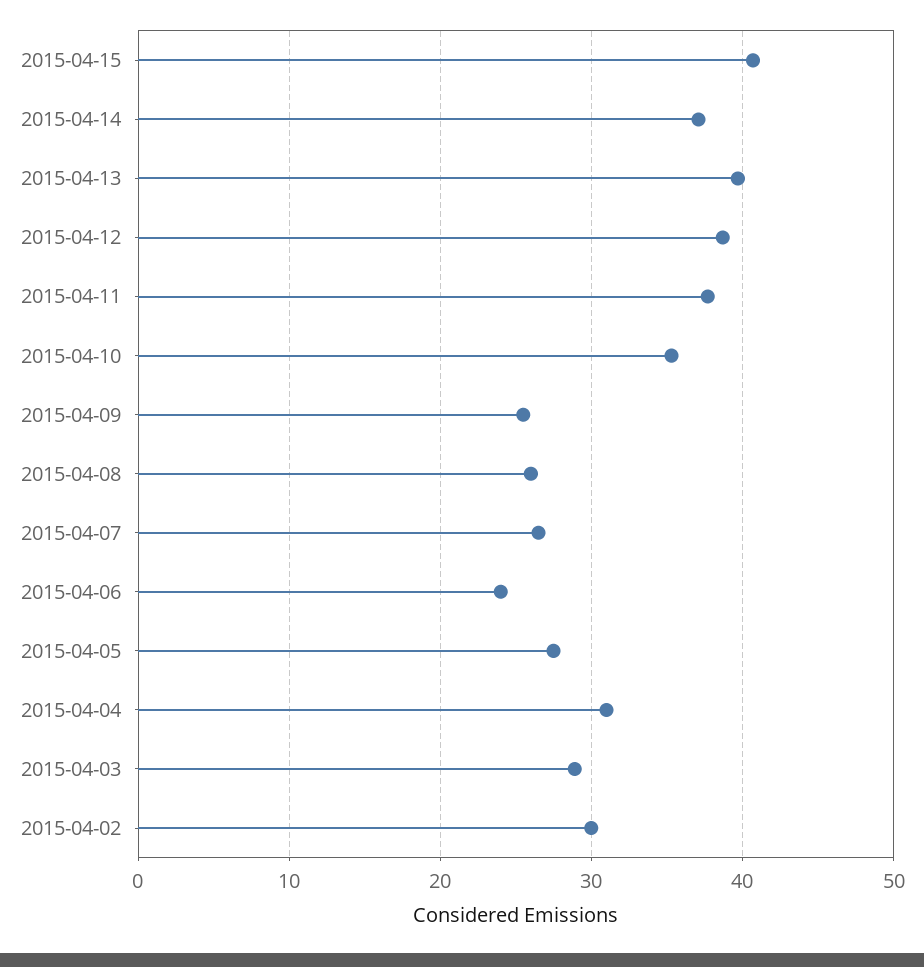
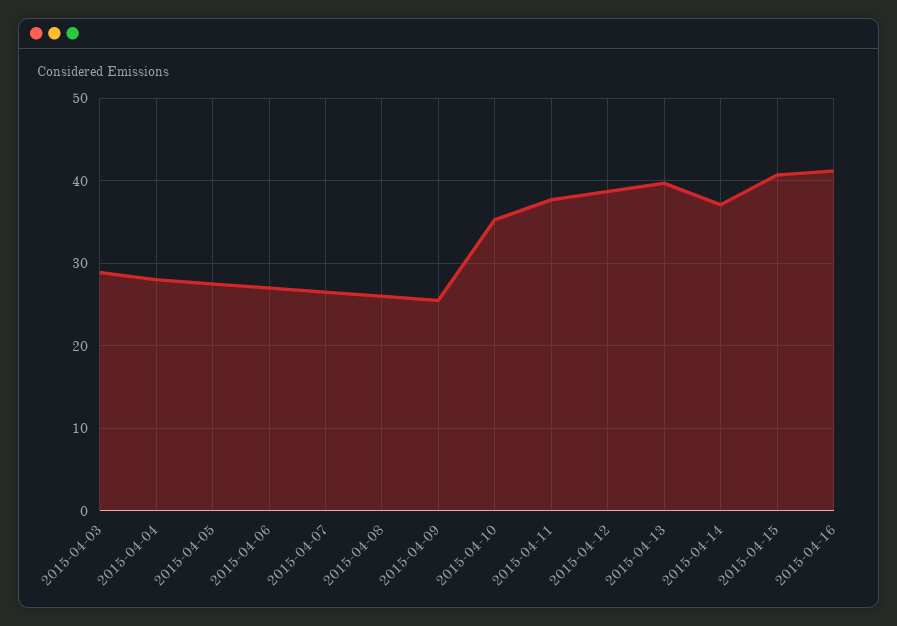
2015-04-06: 24 -> 27
2015-04-04: 31 -> 28
2015-04-02: 30 -> none
2015-04-16: none -> 41

